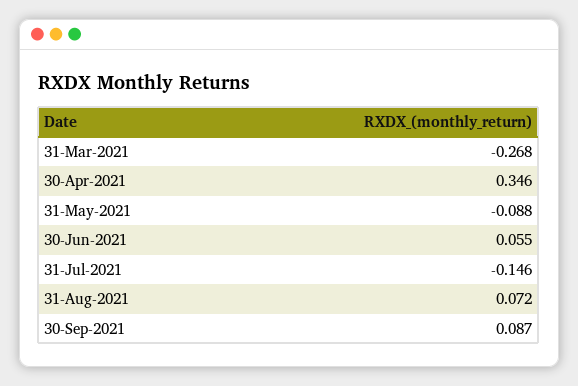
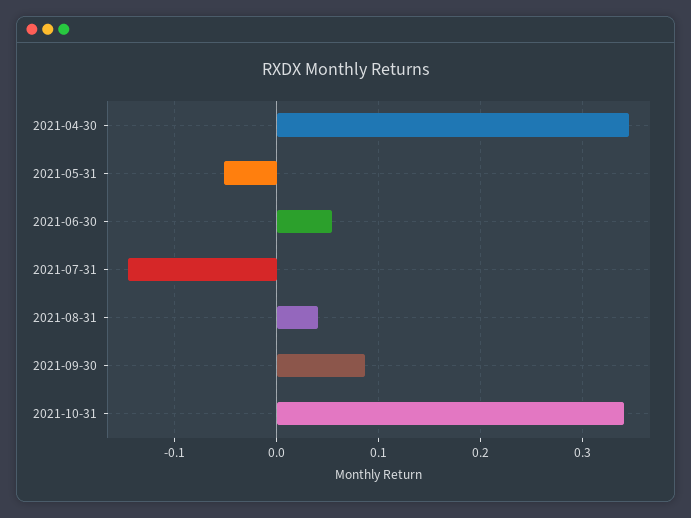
31-Mar-2021: -0.268 -> none
31-May-2021: -0.088 -> -0.05
31-Aug-2021: 0.072 -> 0.04
2021-10-31: none -> 0.34

